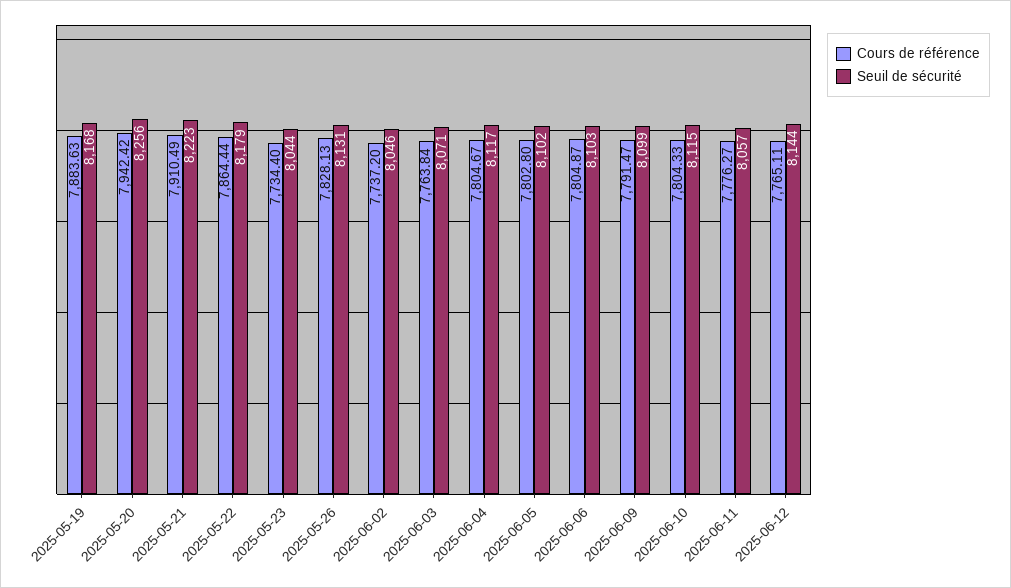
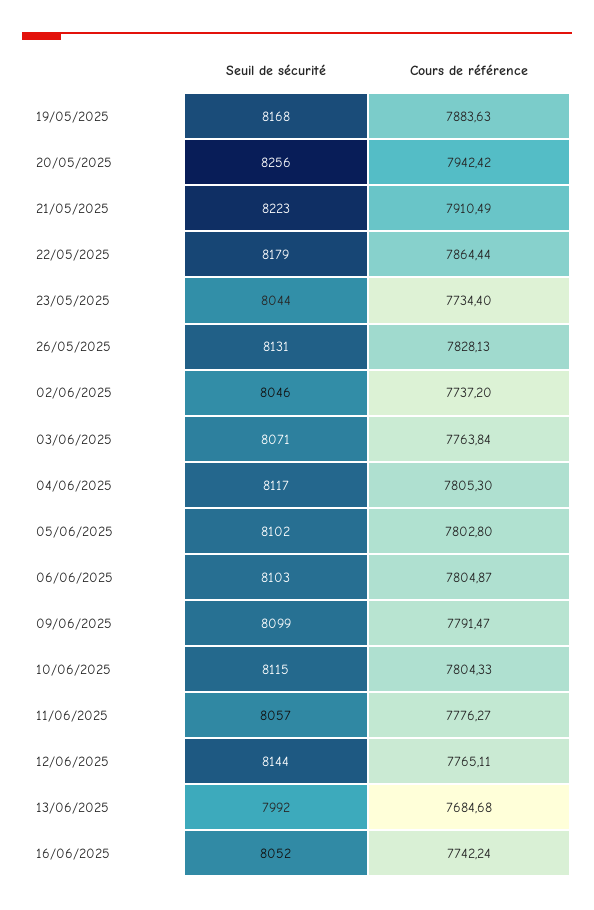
Cours de référence, 2025-06-04: 7804.67 -> 7805.3
Seuil de sécurité, 13/06/2025: none -> 7992
Cours de référence, 13/06/2025: none -> 7684.68
Seuil de sécurité, 16/06/2025: none -> 8052
Cours de référence, 16/06/2025: none -> 7742.24

